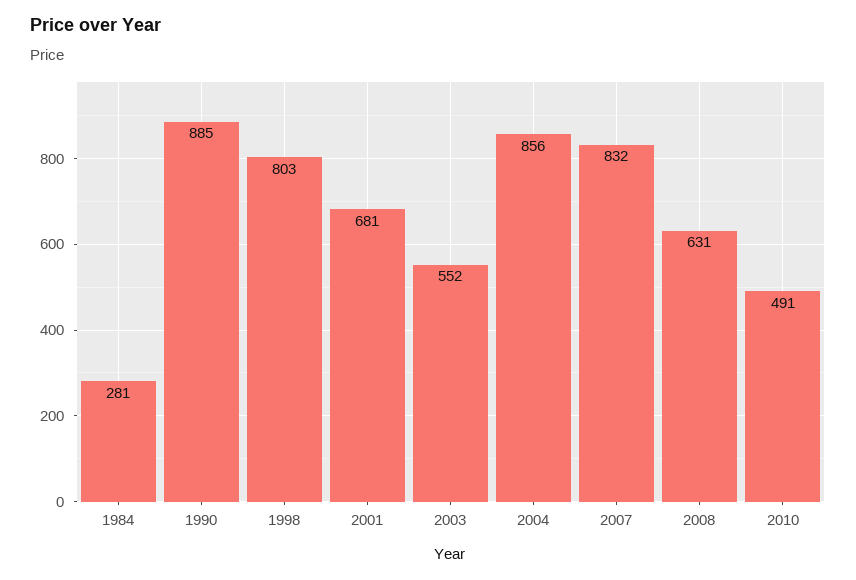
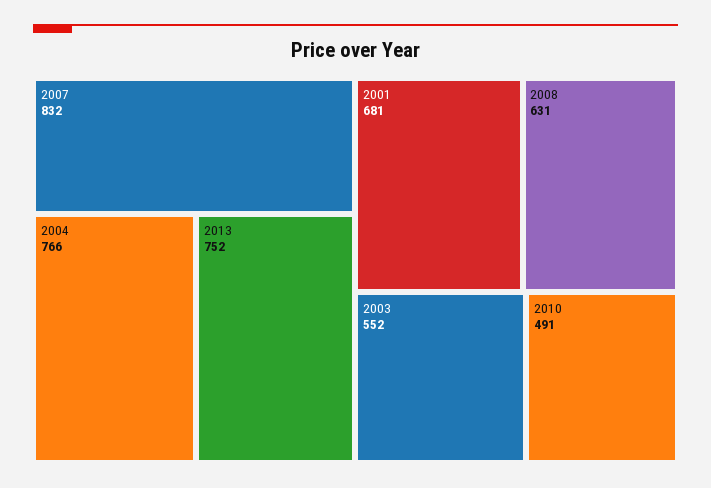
1984: 281 -> none
1990: 885 -> none
1998: 803 -> none
2004: 856 -> 766
2013: none -> 752

